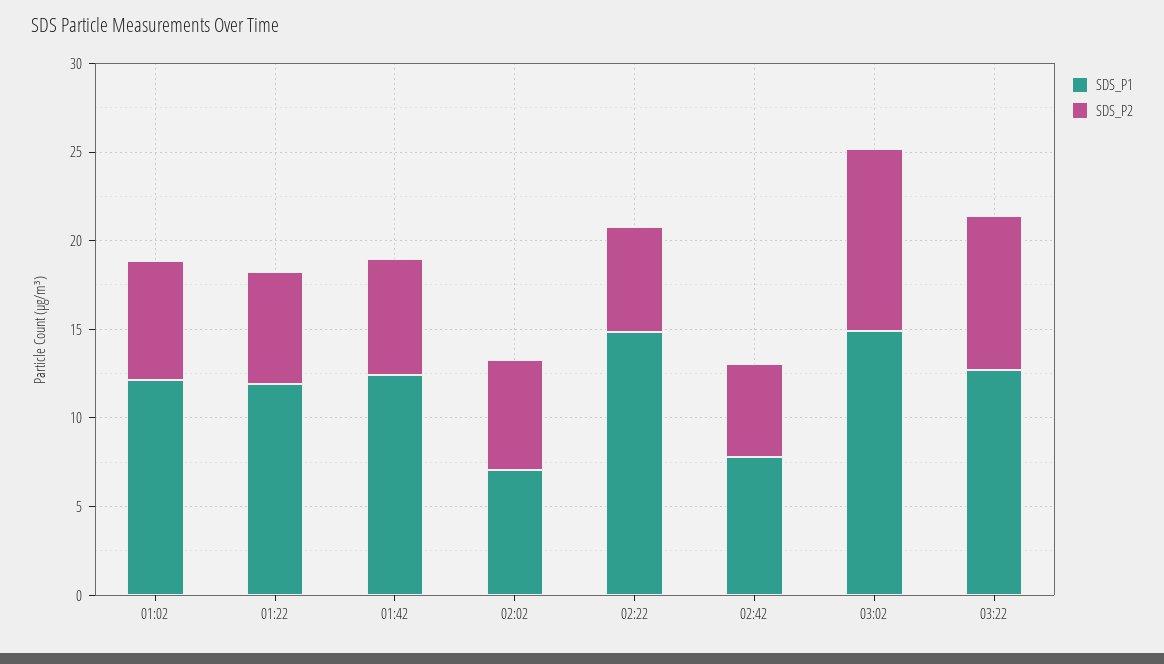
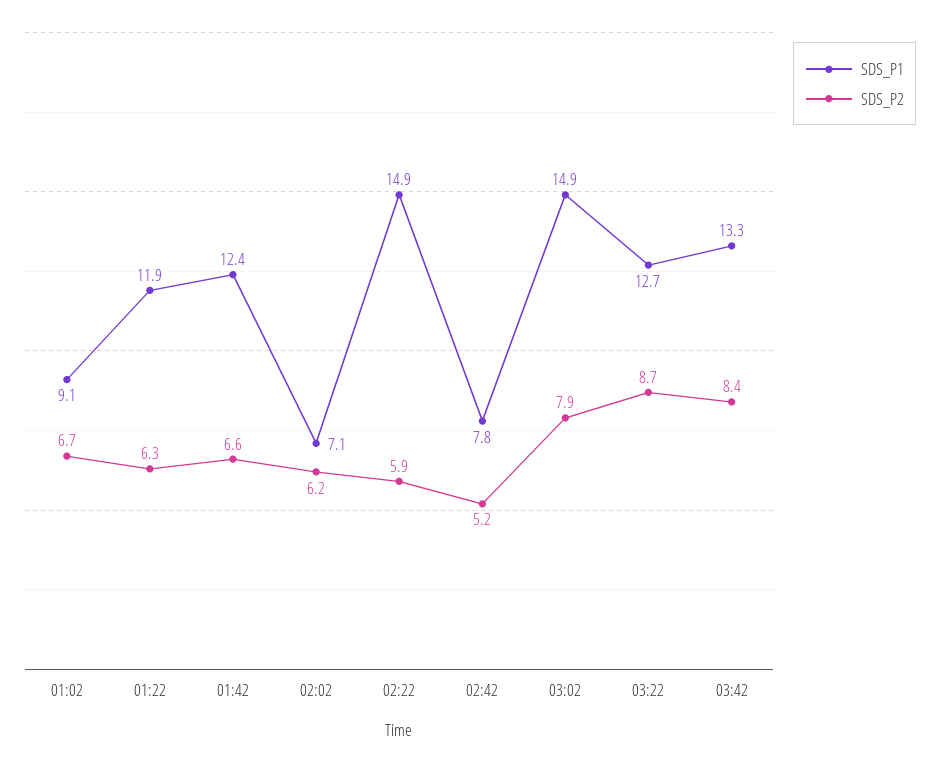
SDS_P1, 01:02: 12 -> 9.1
SDS_P2, 03:02: 10 -> 7.9
SDS_P1, 03:42: none -> 13.3
SDS_P2, 03:42: none -> 8.4

